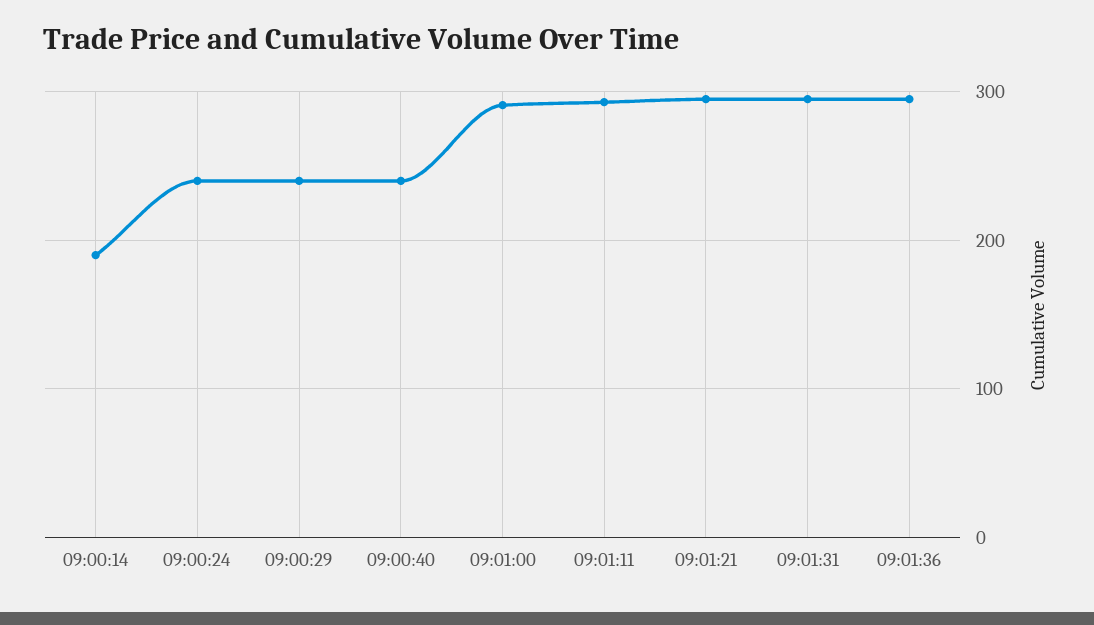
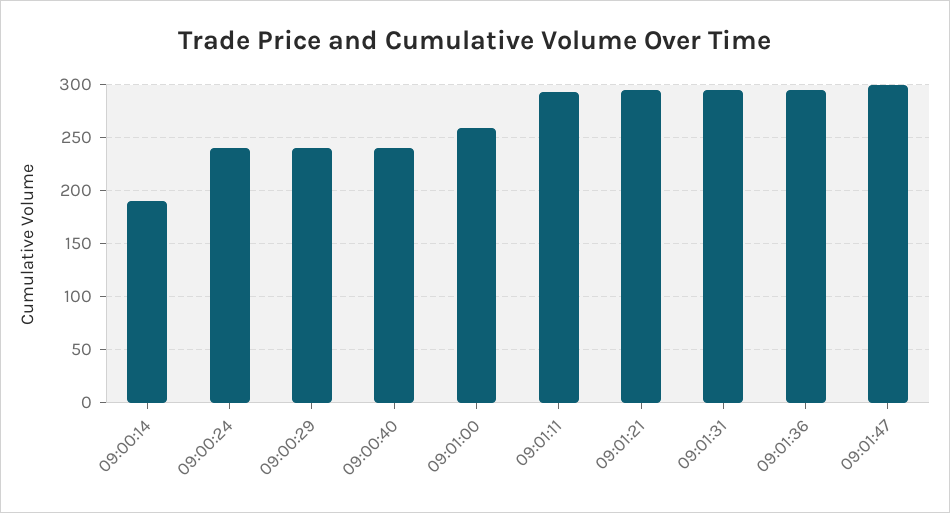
09:01:00: 290 -> 260
09:01:47: none -> 300

